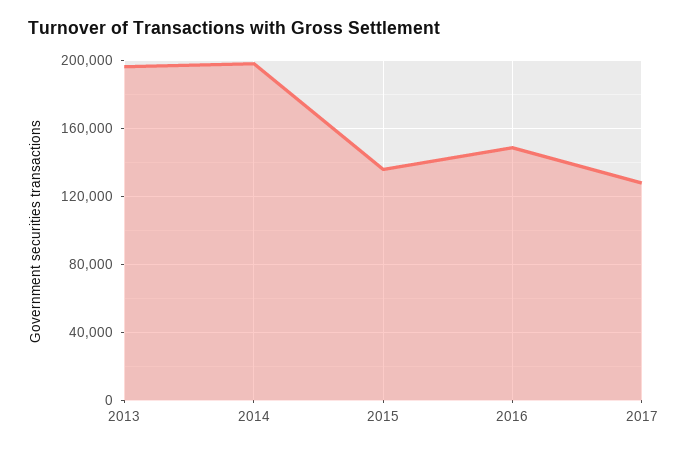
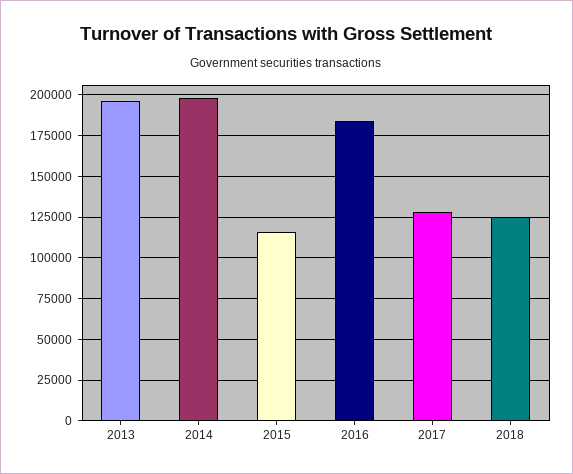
2015: 135000 -> 115000
2016: 150000 -> 185000
2018: none -> 125000

